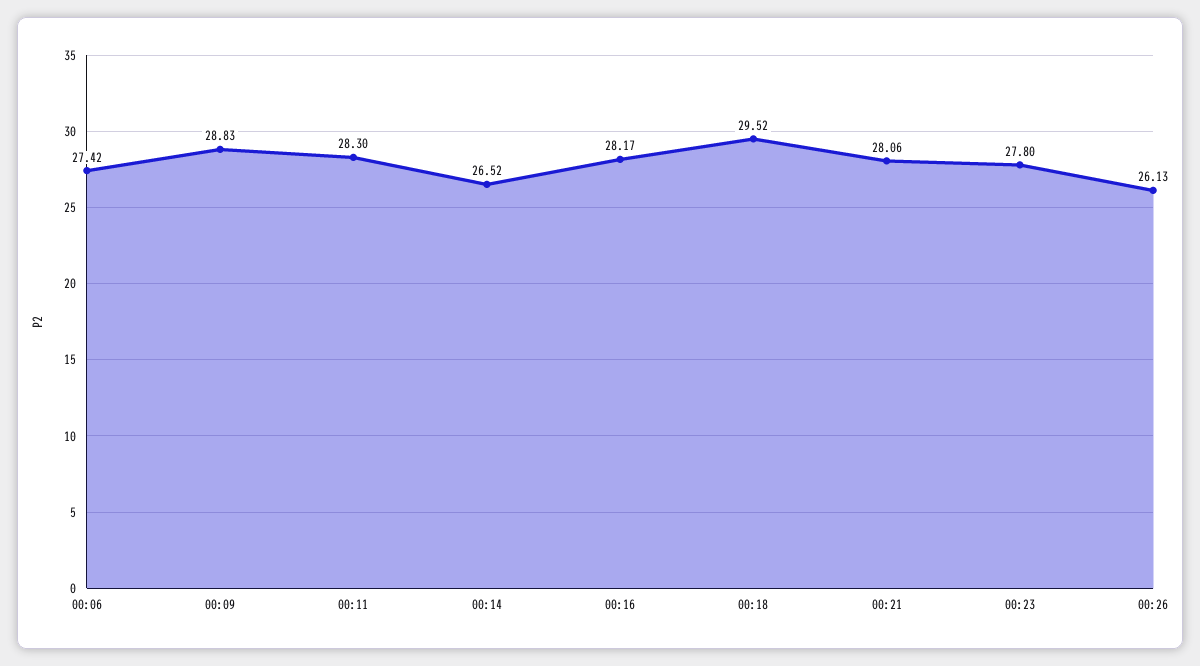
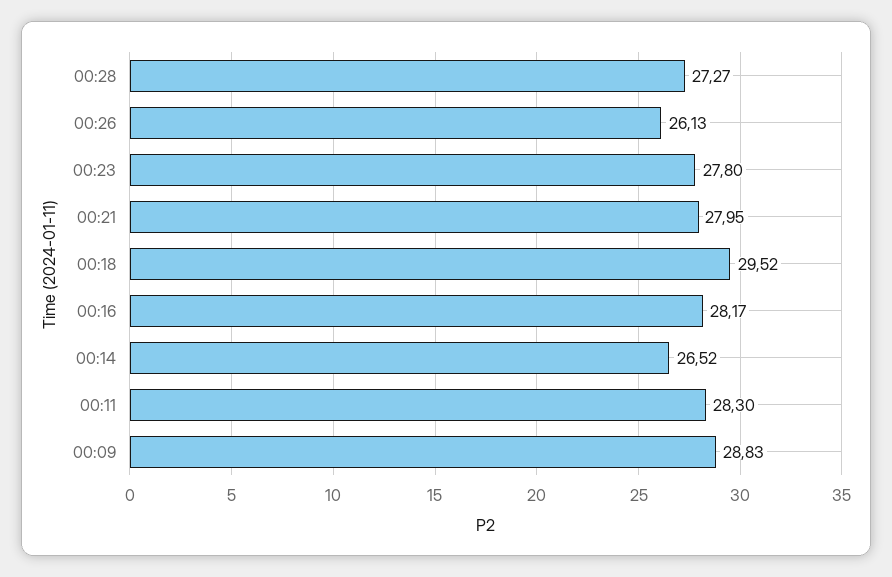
00:06: 27.42 -> none
00:21: 28.06 -> 27.95
00:28: none -> 27.27

